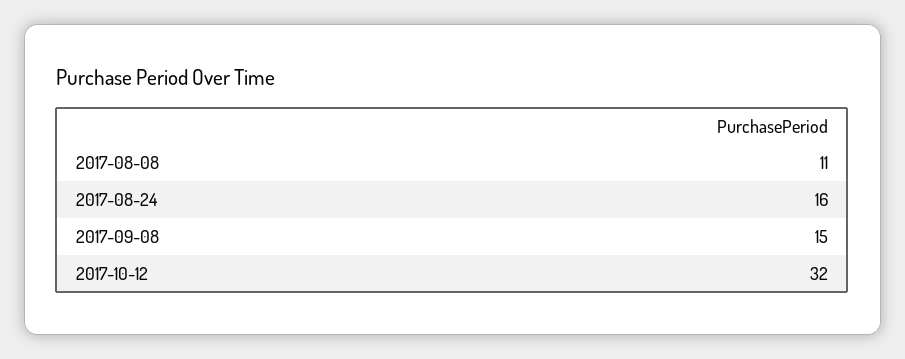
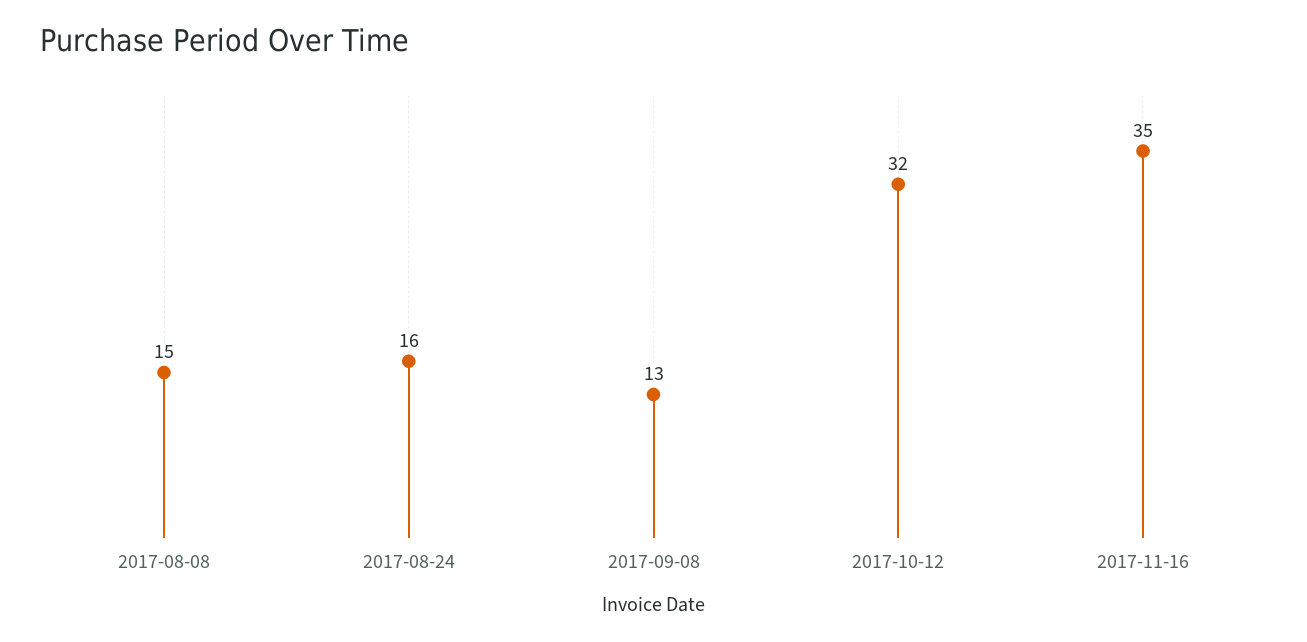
2017-08-08: 11 -> 15
2017-09-08: 15 -> 13
2017-11-16: none -> 35

